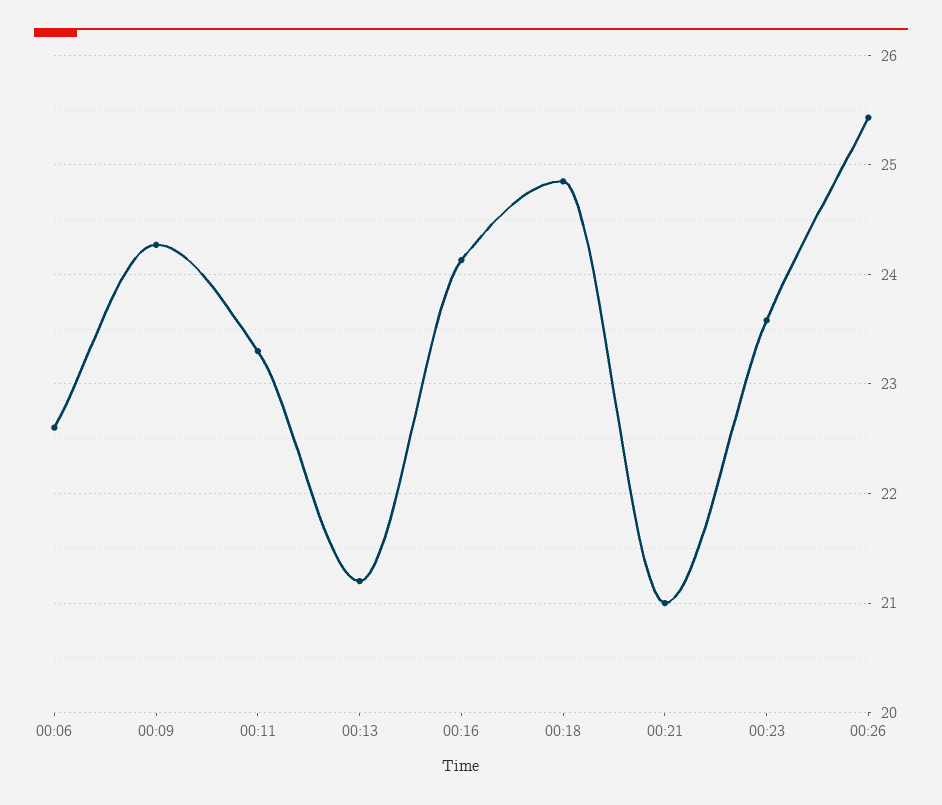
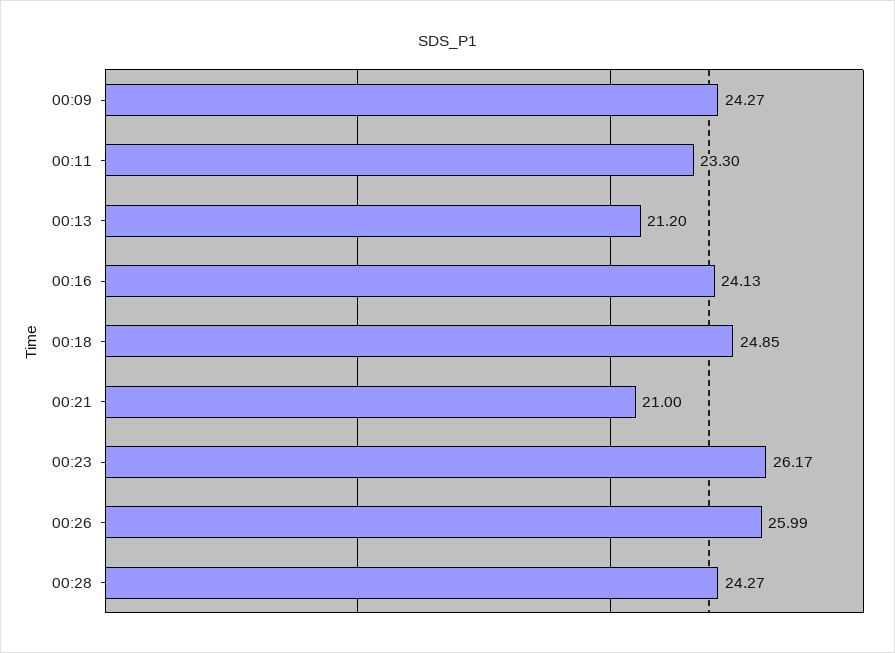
00:06: 22.6 -> none
00:23: 23.6 -> 26.17
00:26: 25.4 -> 25.99
00:28: none -> 24.27

